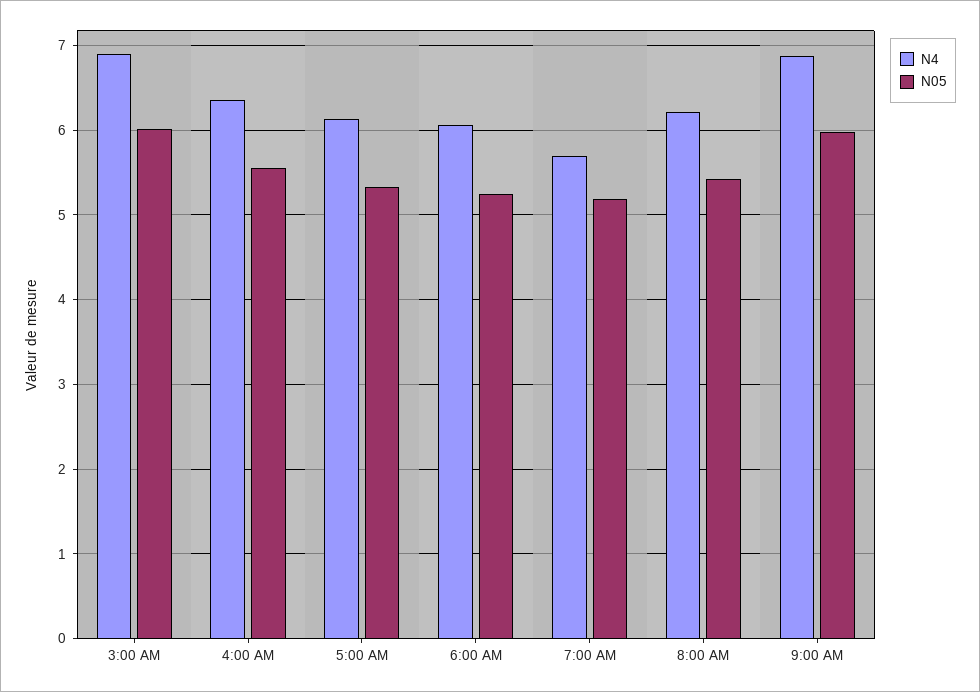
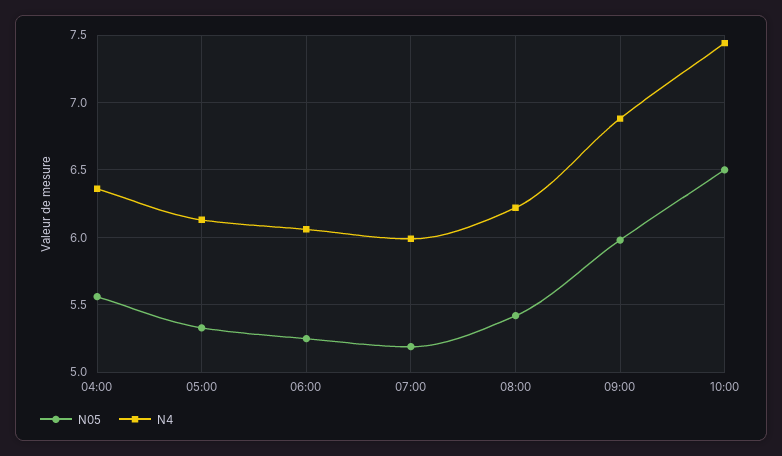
N4, 3:00 AM: 6.9 -> none
N05, 3:00 AM: 6 -> none
N4, 7:00 AM: 5.7 -> 6
N05, 10:00: none -> 6.5
N4, 10:00: none -> 7.45

